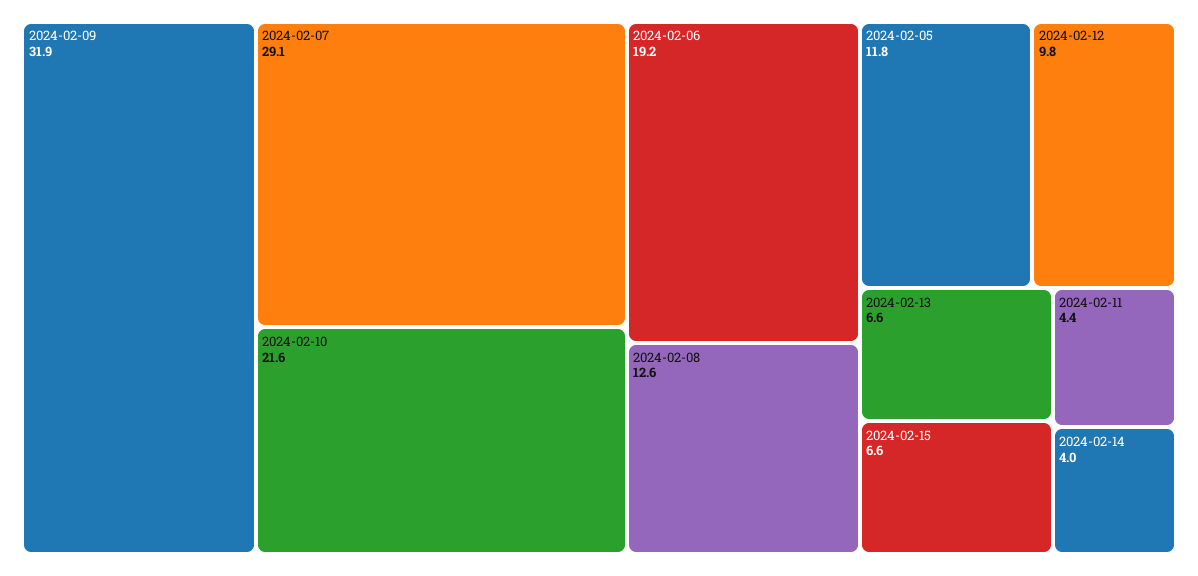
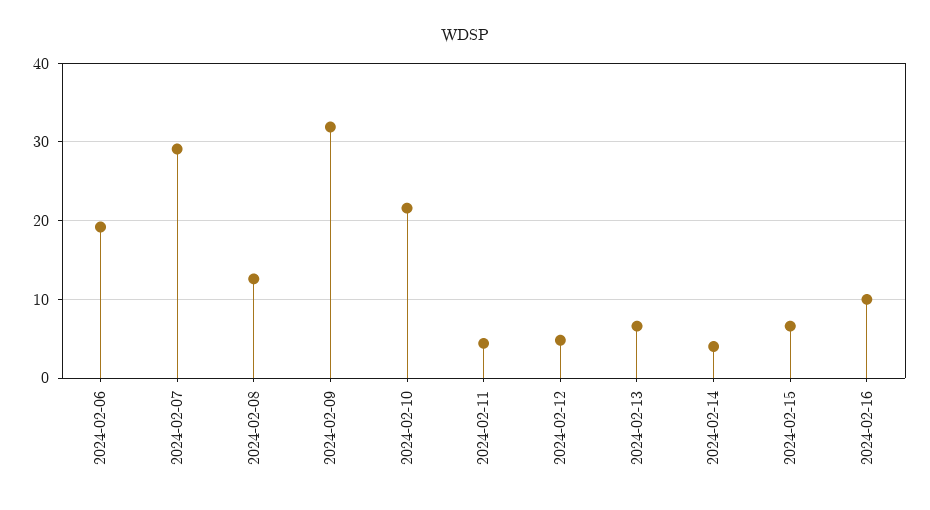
2024-02-05: 11.8 -> none
2024-02-12: 9.8 -> 5
2024-02-16: none -> 10

